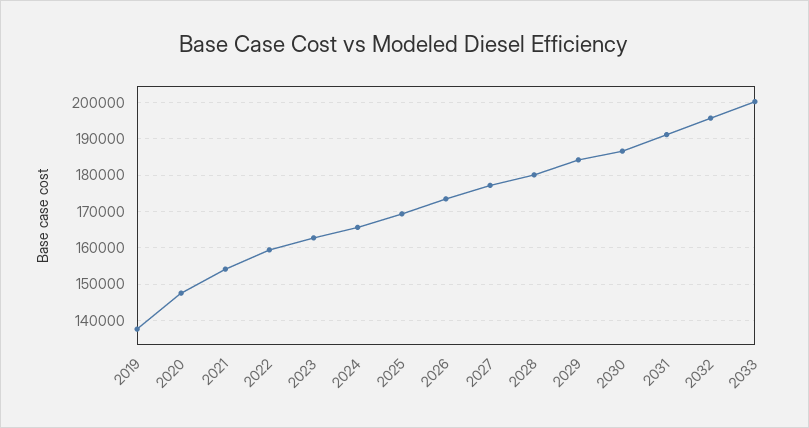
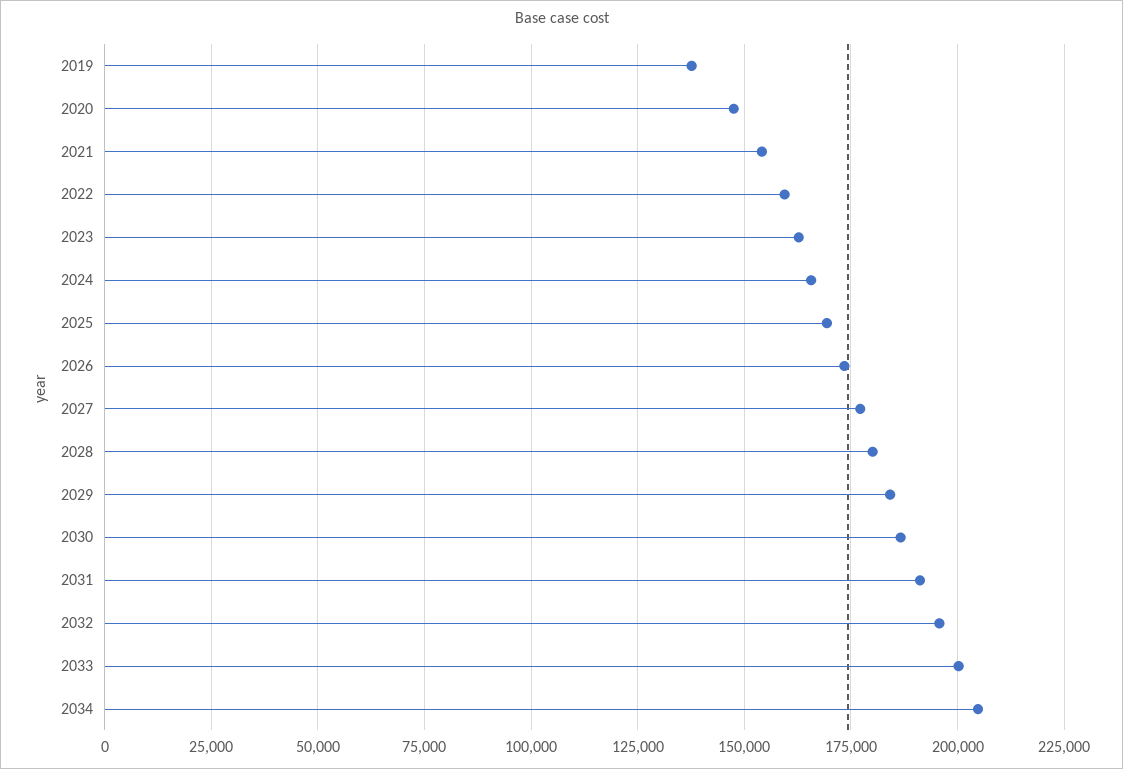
2034: none -> 205000

